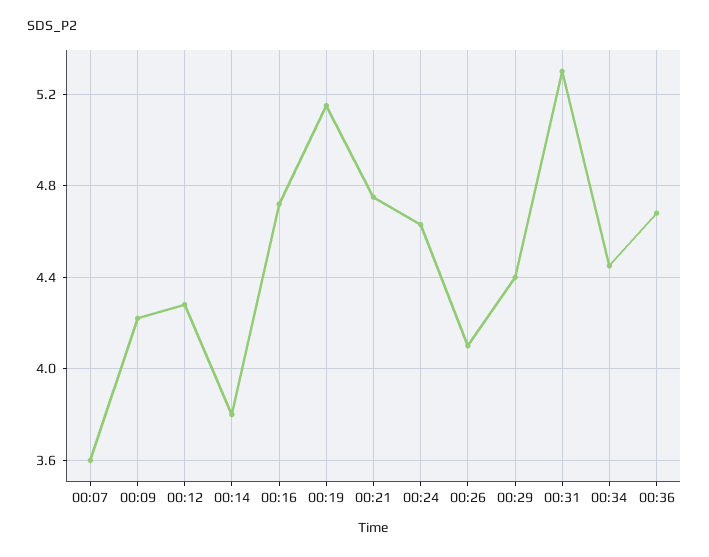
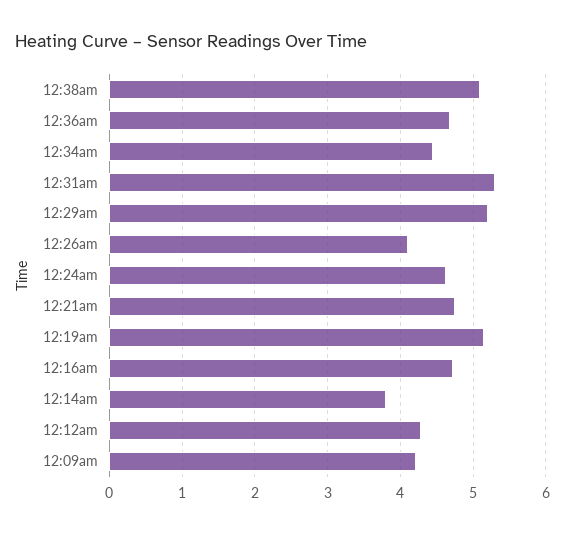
00:07: 3.6 -> none
00:29: 4.4 -> 5.2
12:38am: none -> 5.1

